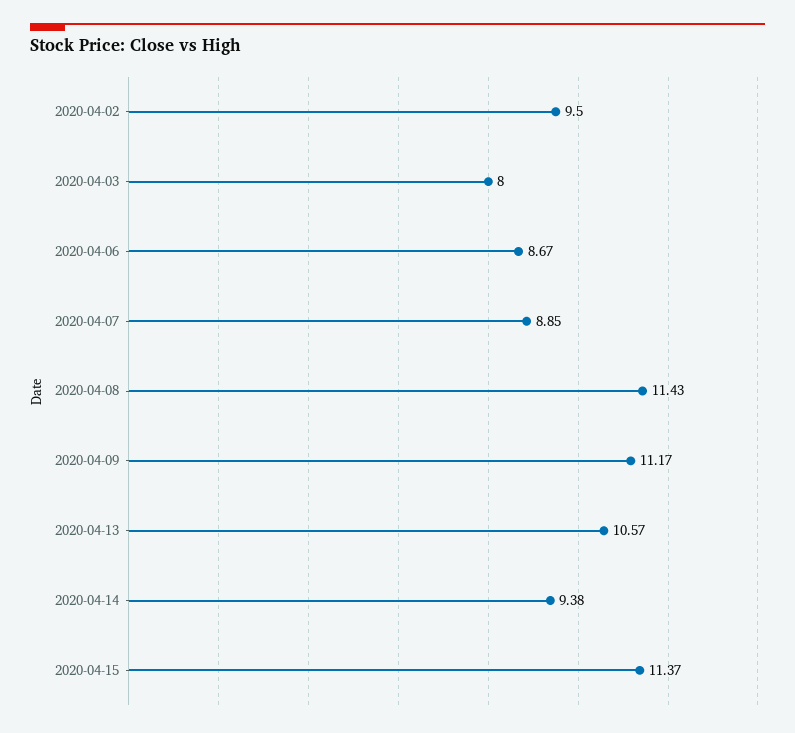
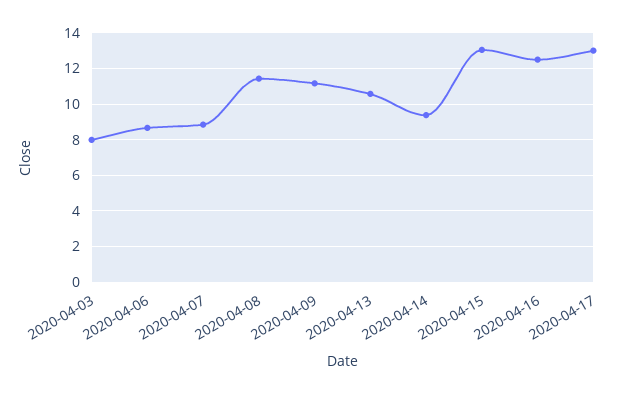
2020-04-02: 9.5 -> none
2020-04-15: 11.37 -> 13
2020-04-16: none -> 12.5
2020-04-17: none -> 13

